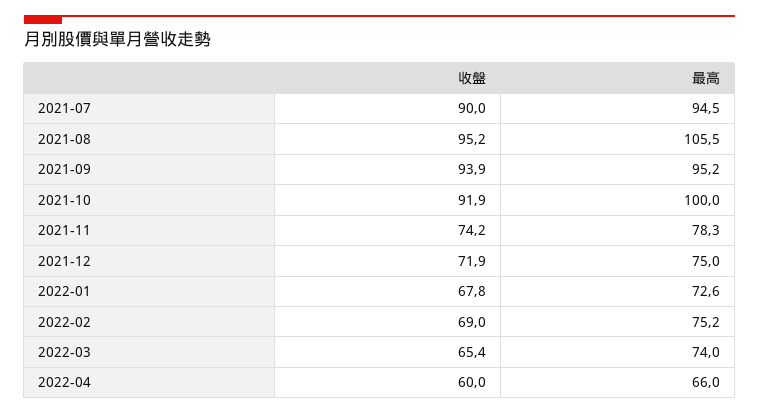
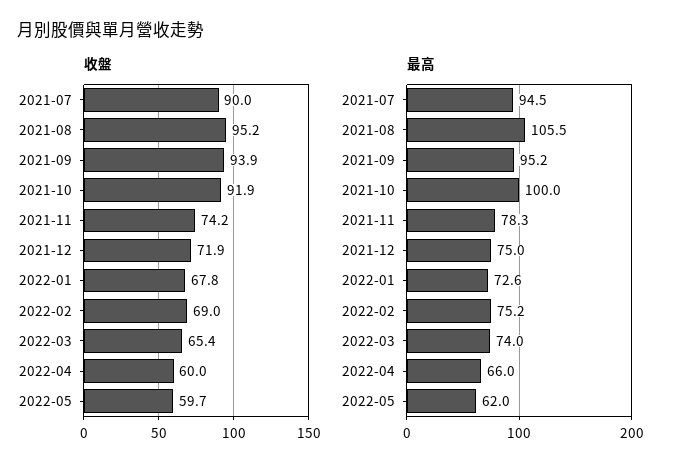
收盤, 2022-05: none -> 59.7
最高, 2022-05: none -> 62

